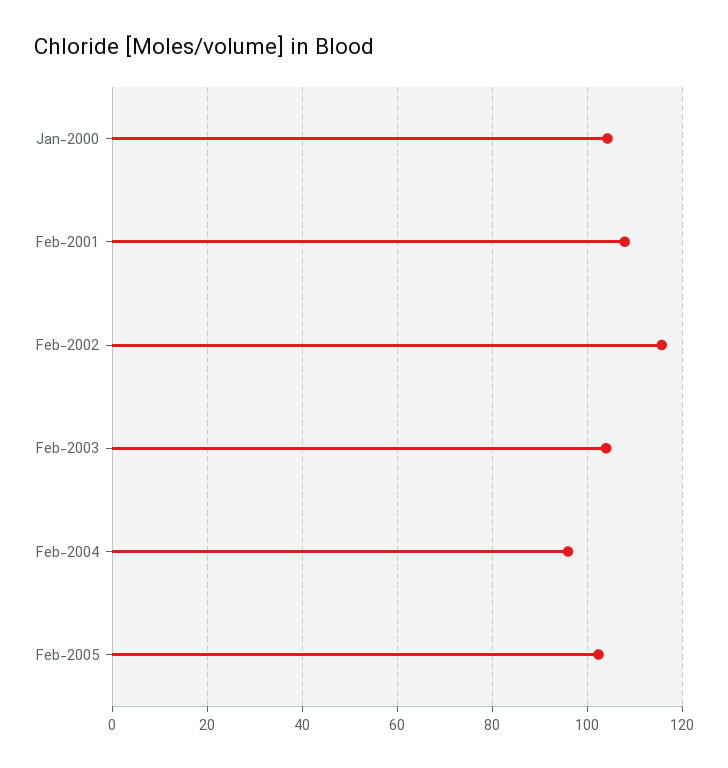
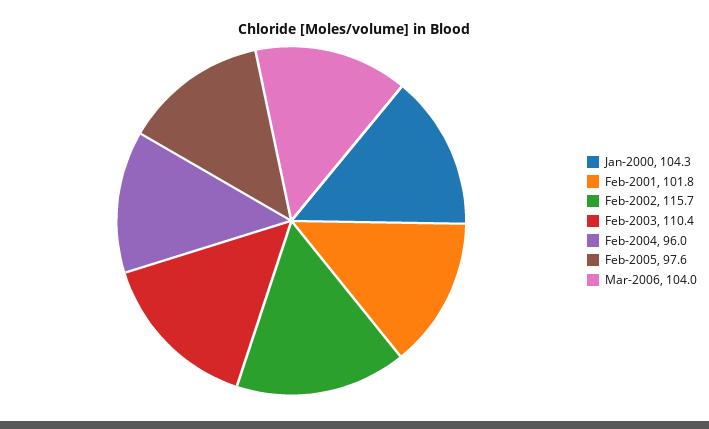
Feb-2001: 108 -> 101.8
Feb-2003: 104 -> 110.4
Feb-2005: 102 -> 97.6
Mar-2006: none -> 104

